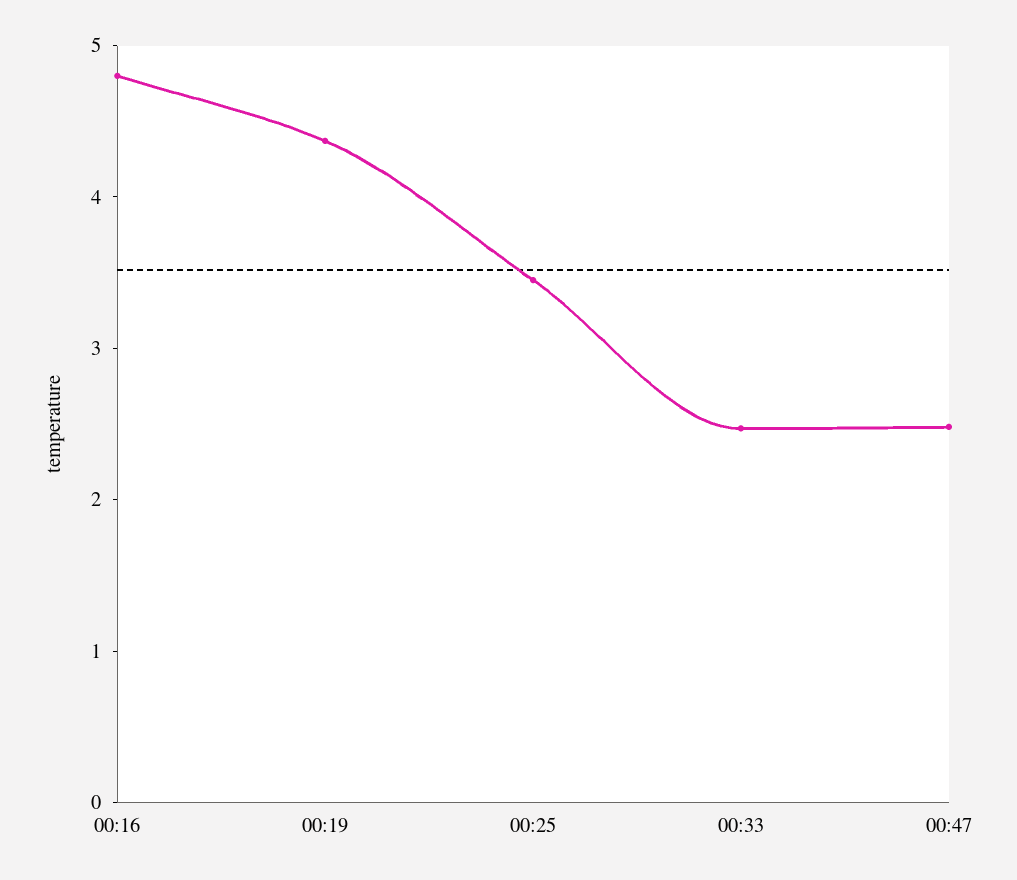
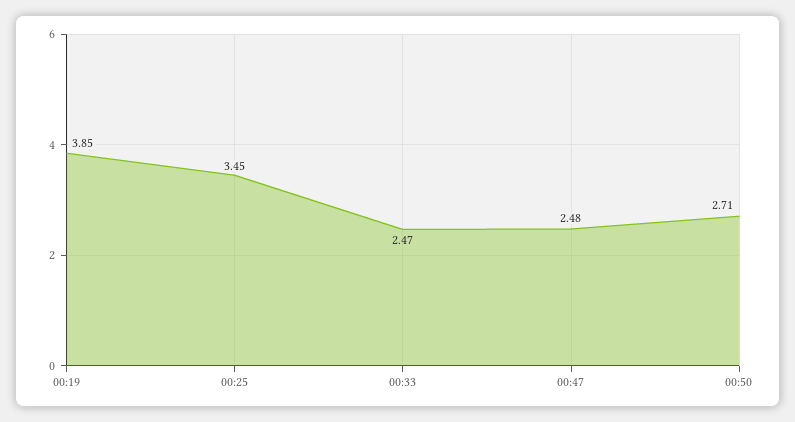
00:16: 4.8 -> none
00:19: 4.4 -> 3.85
00:50: none -> 2.71

